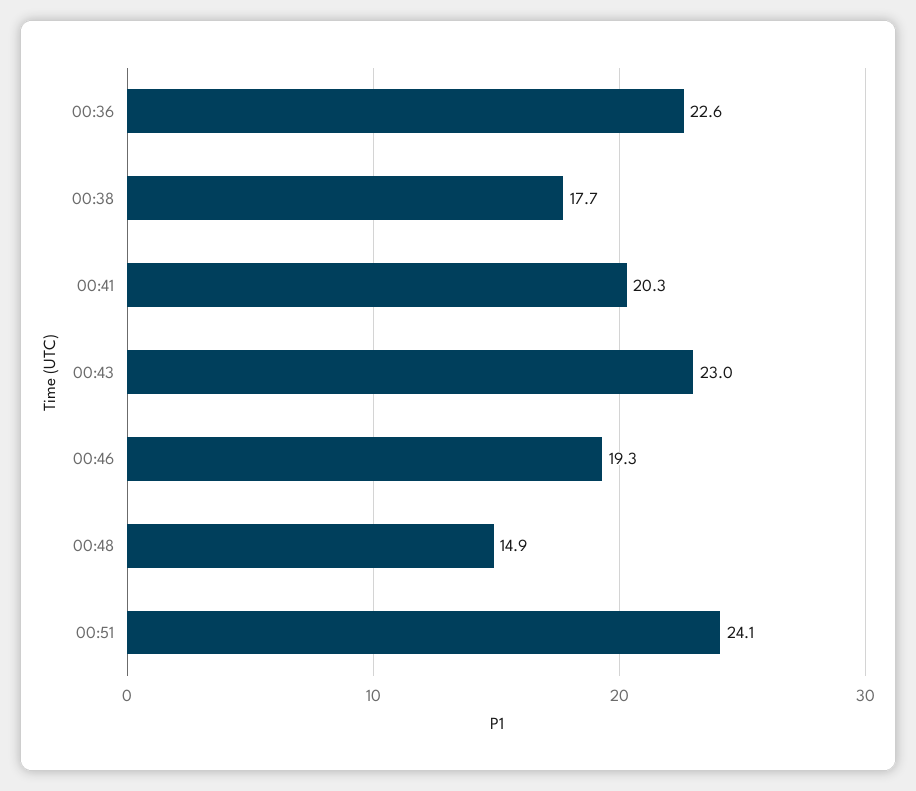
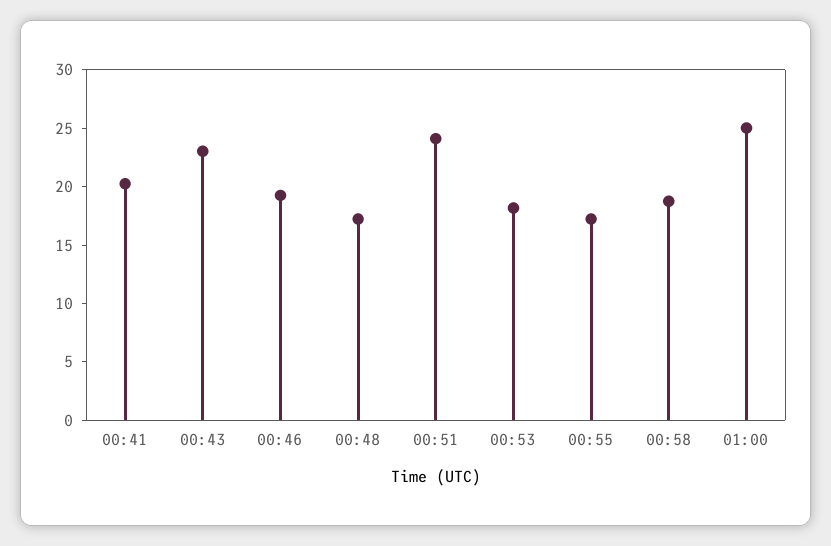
00:36: 22.6 -> none
00:38: 17.7 -> none
00:48: 14.9 -> 17
00:53: none -> 18
00:55: none -> 17
00:58: none -> 19
01:00: none -> 25

